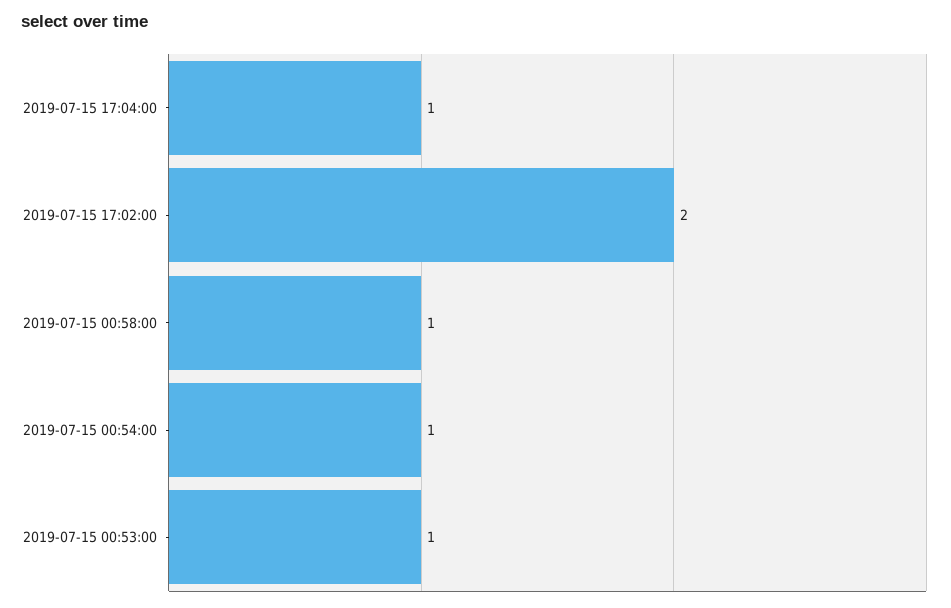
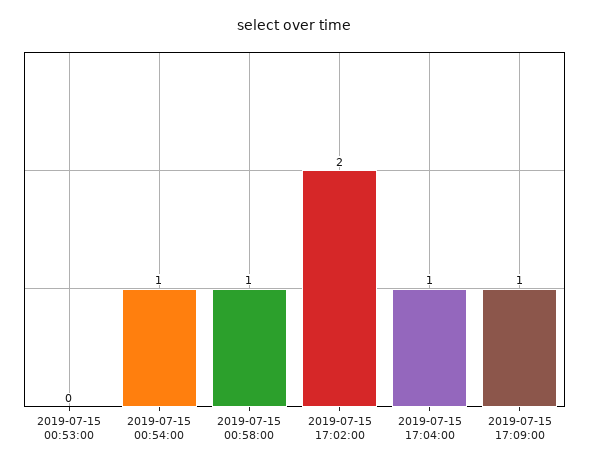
2019-07-15 00:53:00: 1 -> 0
2019-07-15 17:09:00: none -> 1

